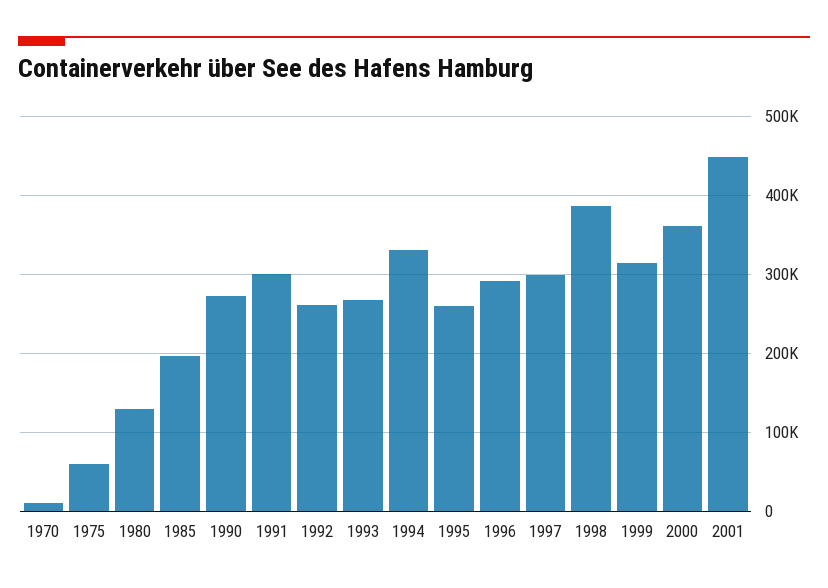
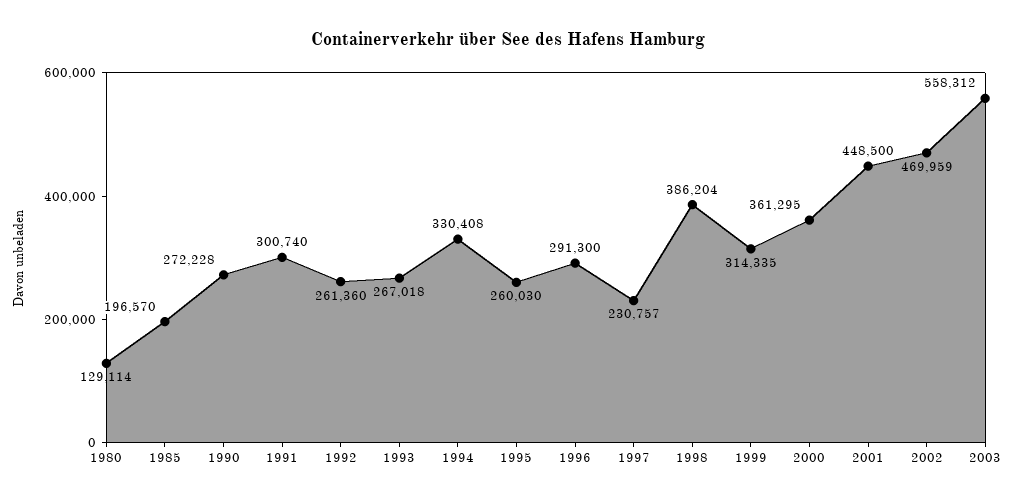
1970: 10000 -> none
1975: 60000 -> none
1997: 300000 -> 230757
2002: none -> 469959
2003: none -> 558312

